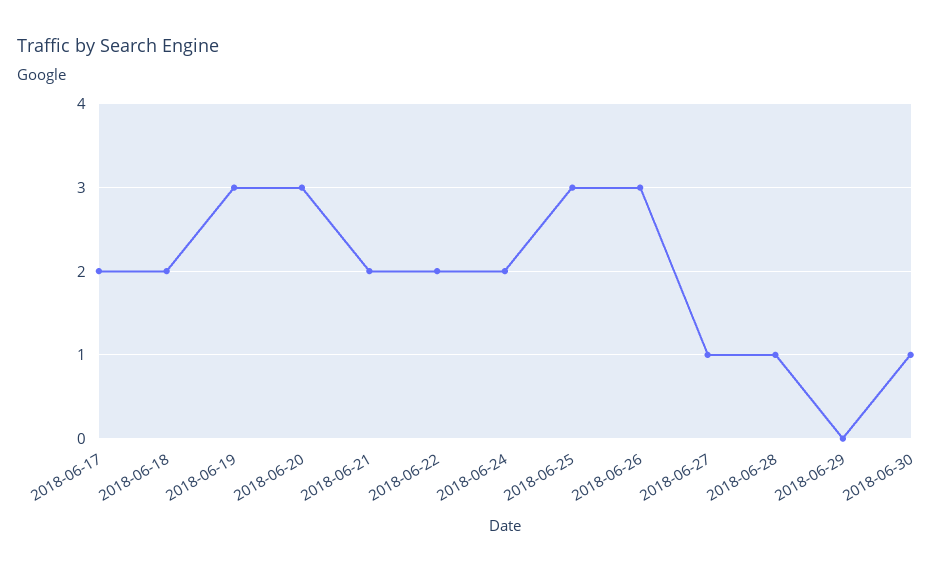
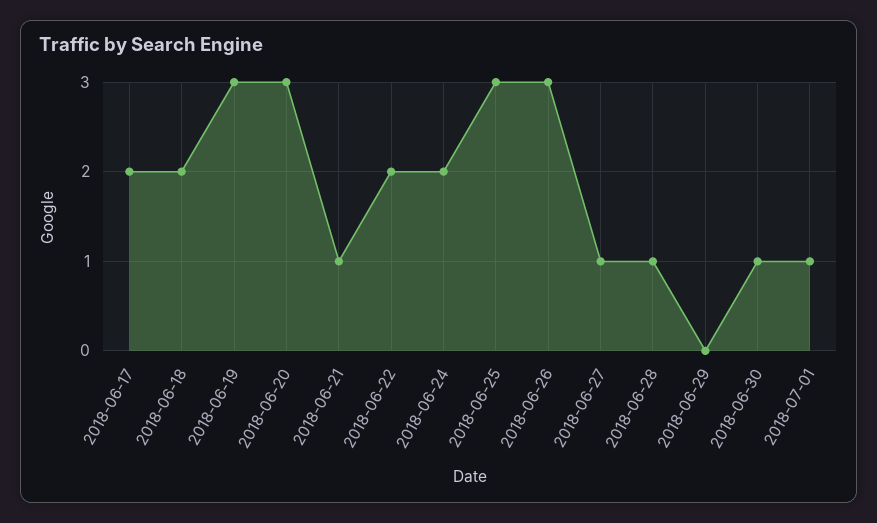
2018-06-21: 2 -> 1
2018-07-01: none -> 1

